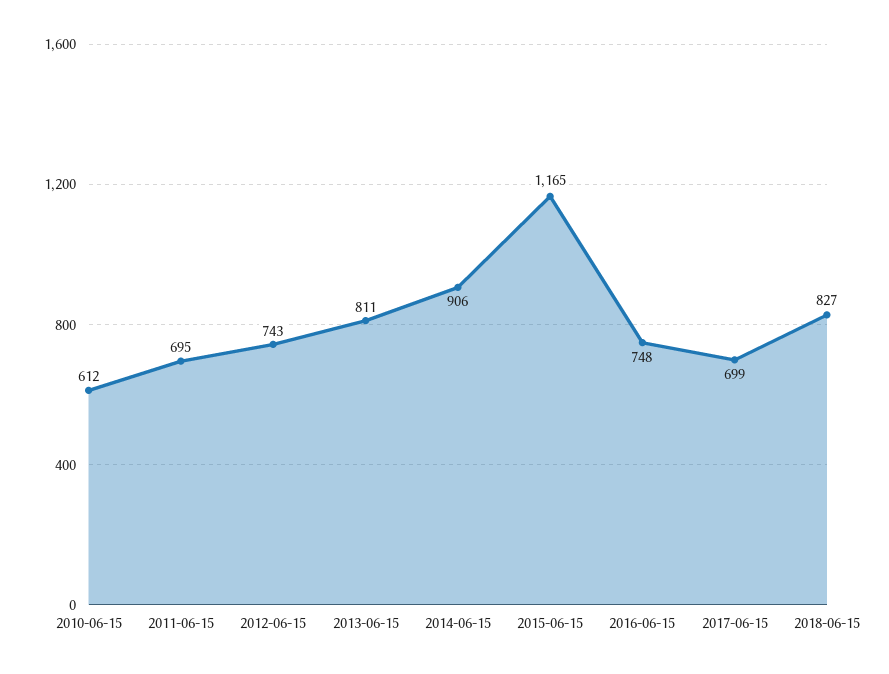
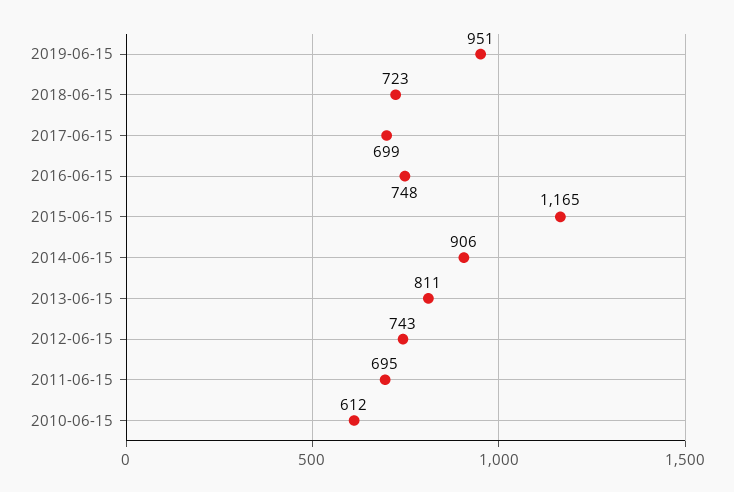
2018-06-15: 827 -> 723
2019-06-15: none -> 951

